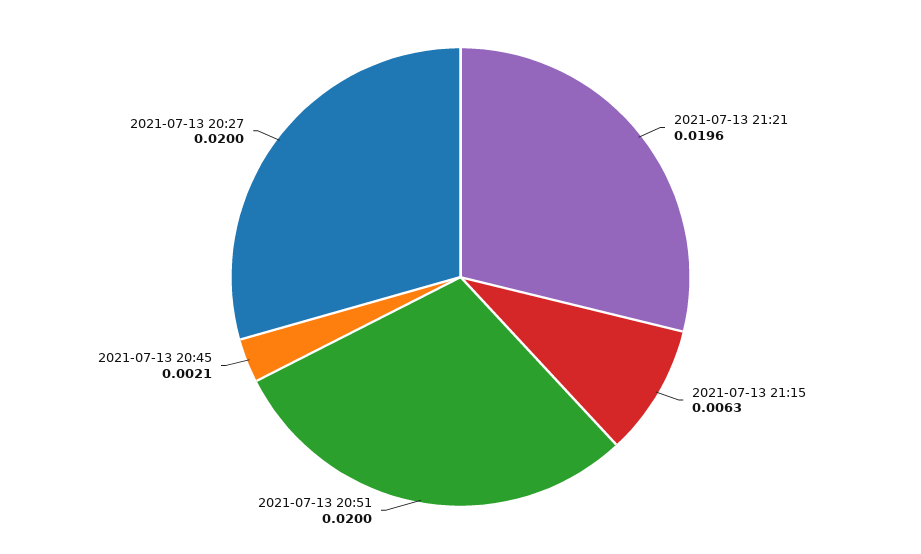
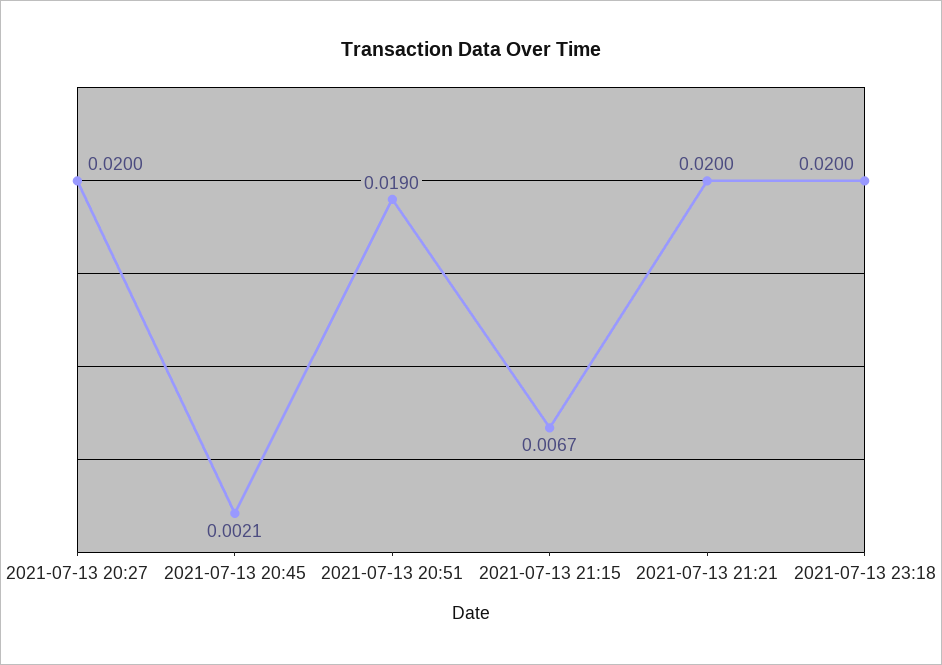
2021-07-13 21:21: 0.0196 -> 0.02
2021-07-13 21:15: 0.0063 -> 0.0067
2021-07-13 20:51: 0.02 -> 0.019
2021-07-13 23:18: none -> 0.02

